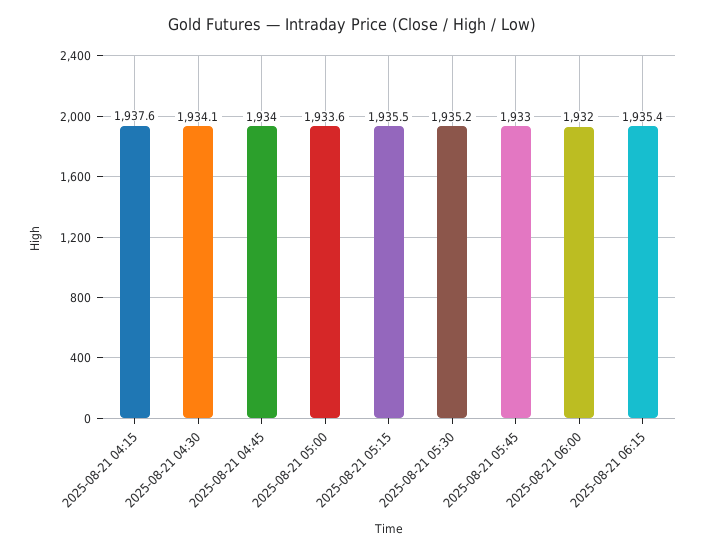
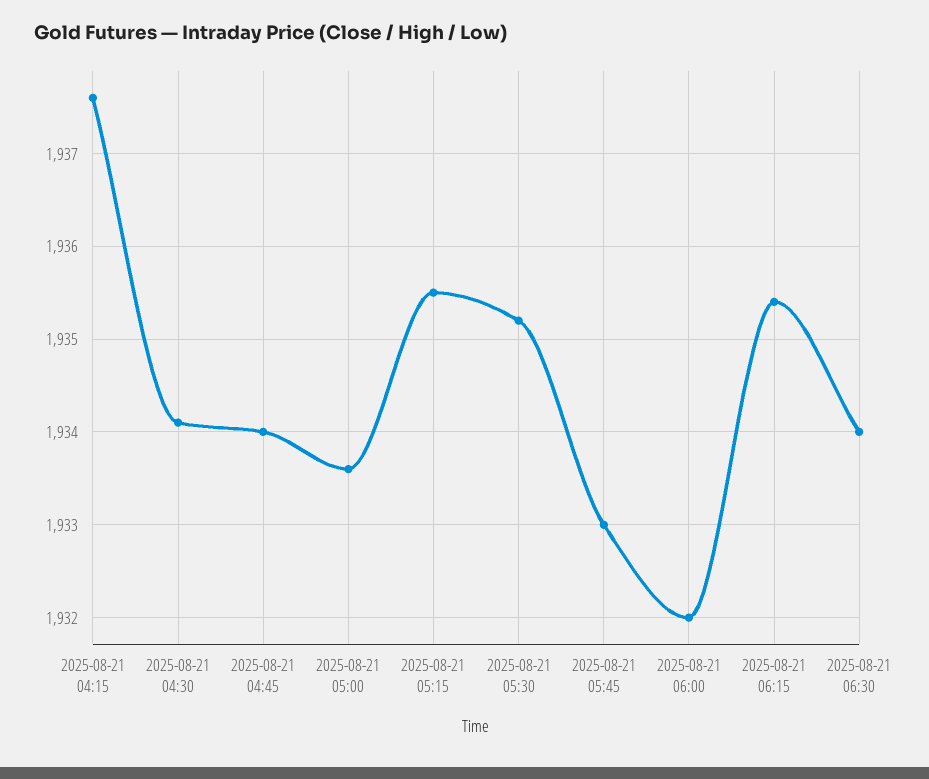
2025-08-21 06:30: none -> 1934

